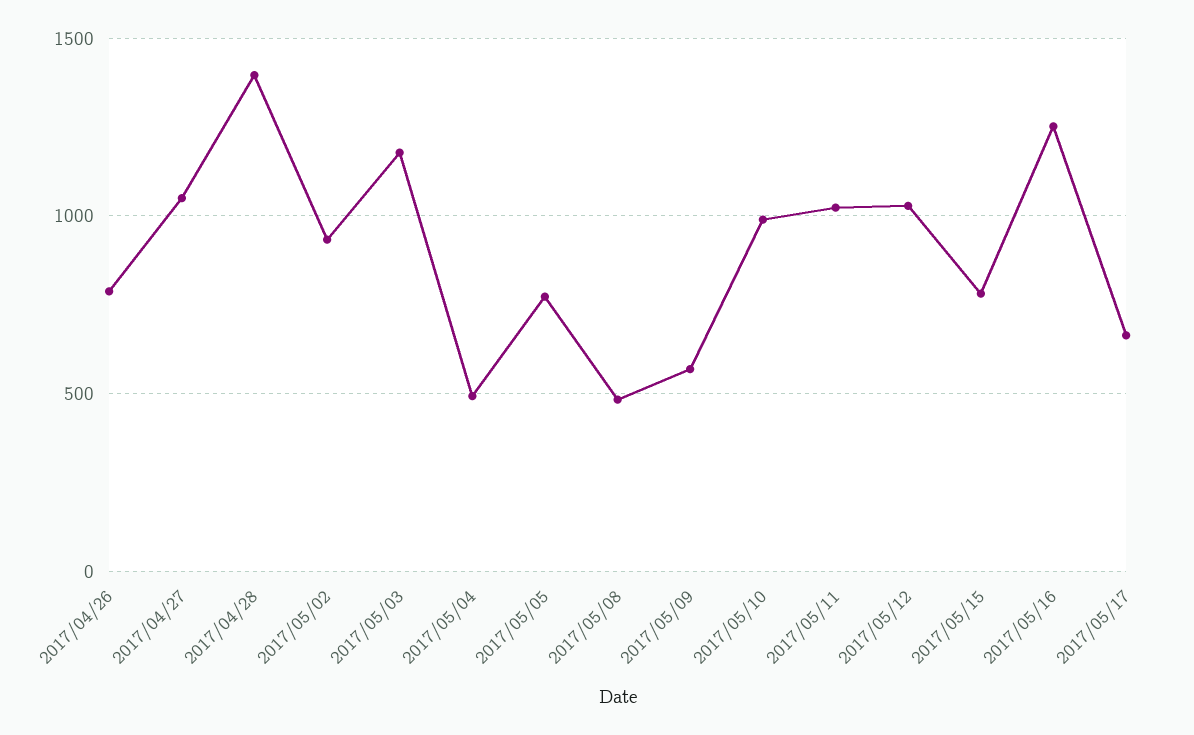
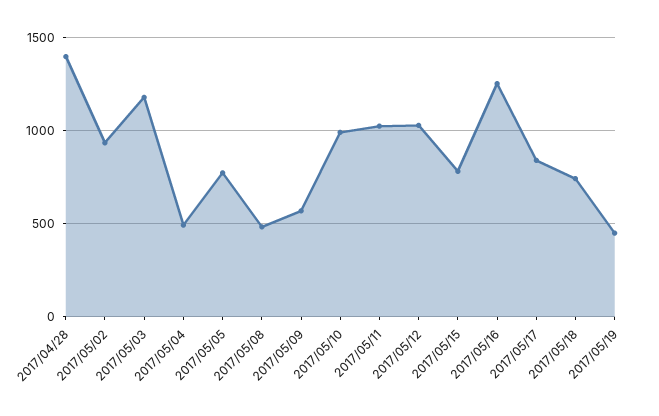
2017/04/26: 800 -> none
2017/04/27: 1050 -> none
2017/05/17: 650 -> 850
2017/05/18: none -> 750
2017/05/19: none -> 450

